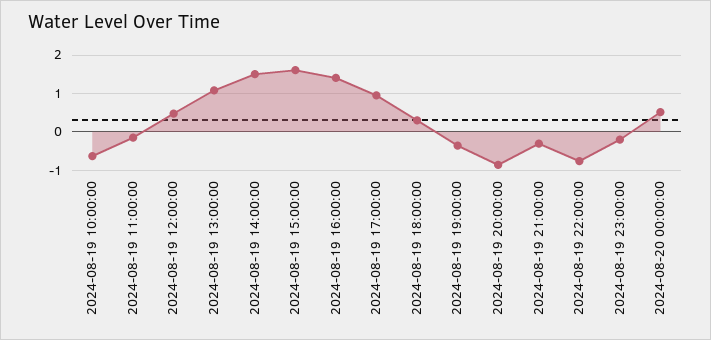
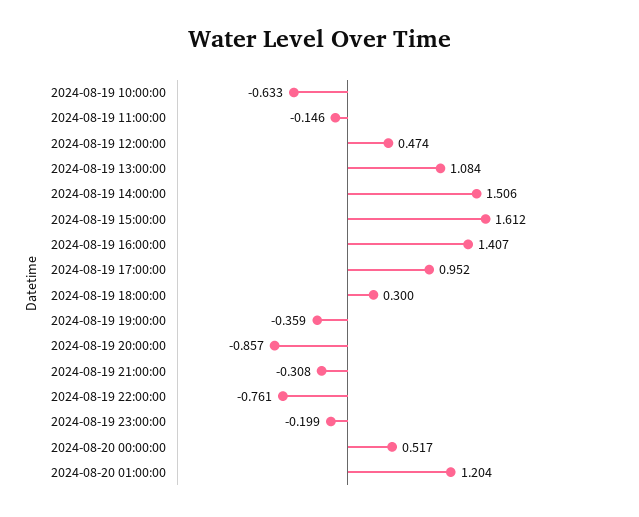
2024-08-20 01:00:00: none -> 1.204

